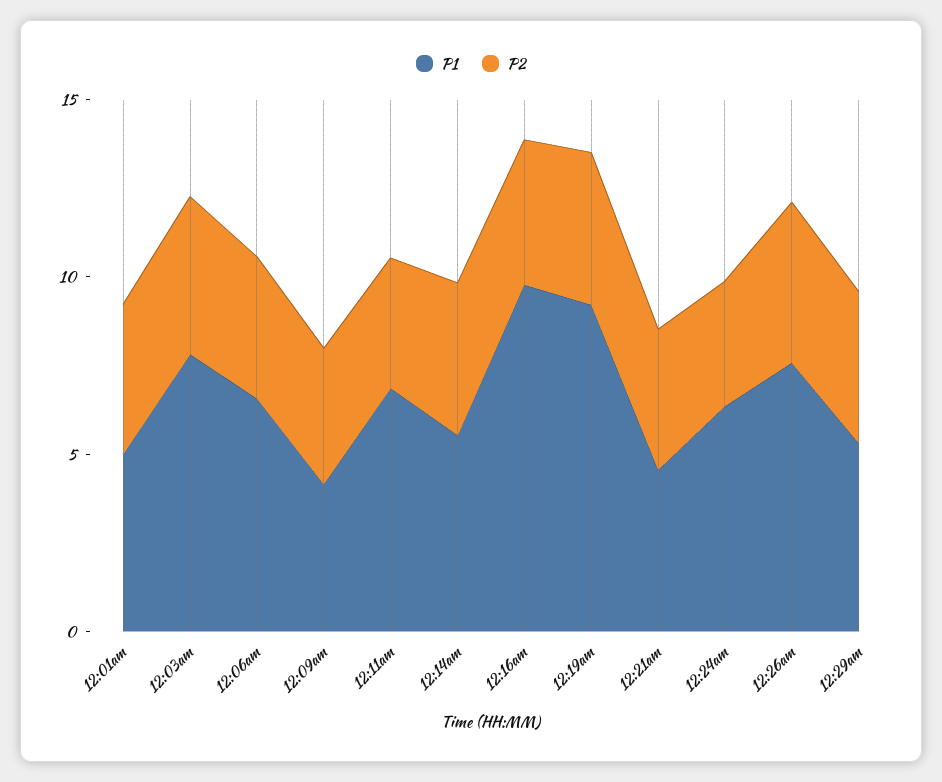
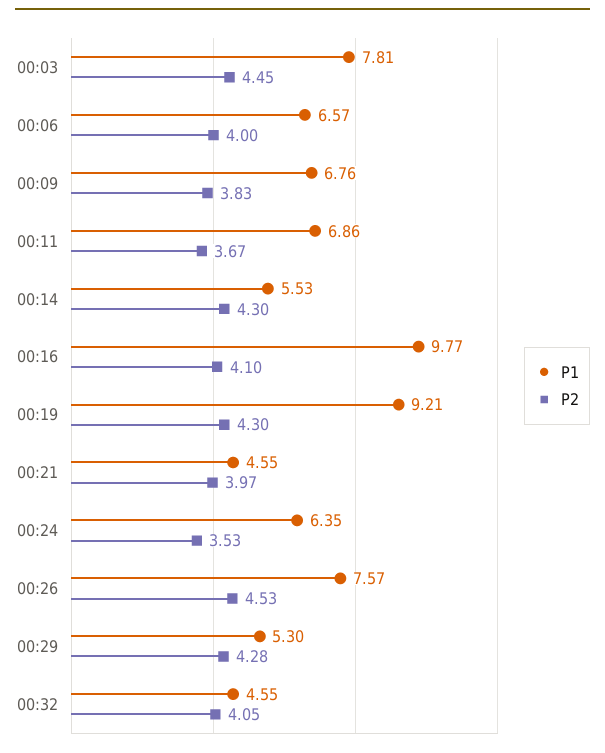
P1, 12:01am: 5 -> none
P2, 12:01am: 4 -> none
P1, 12:09am: 4 -> 6.76
P1, 00:32: none -> 4.55
P2, 00:32: none -> 4.05

